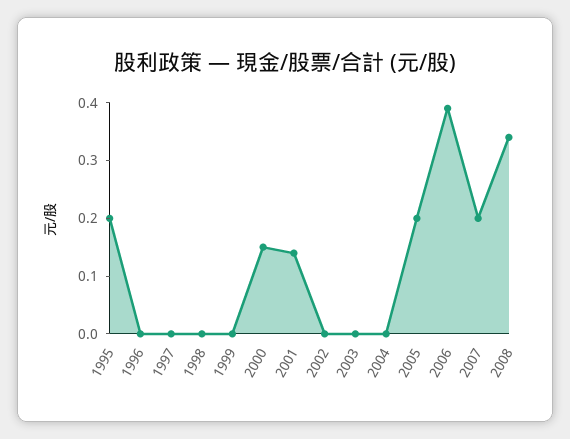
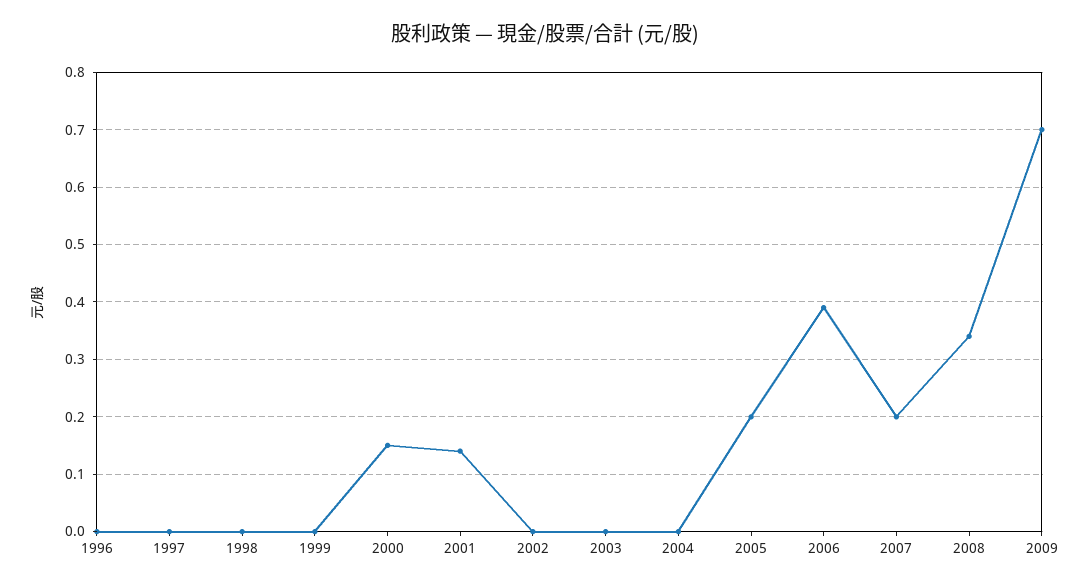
1995: 0.2 -> none
2009: none -> 0.7

